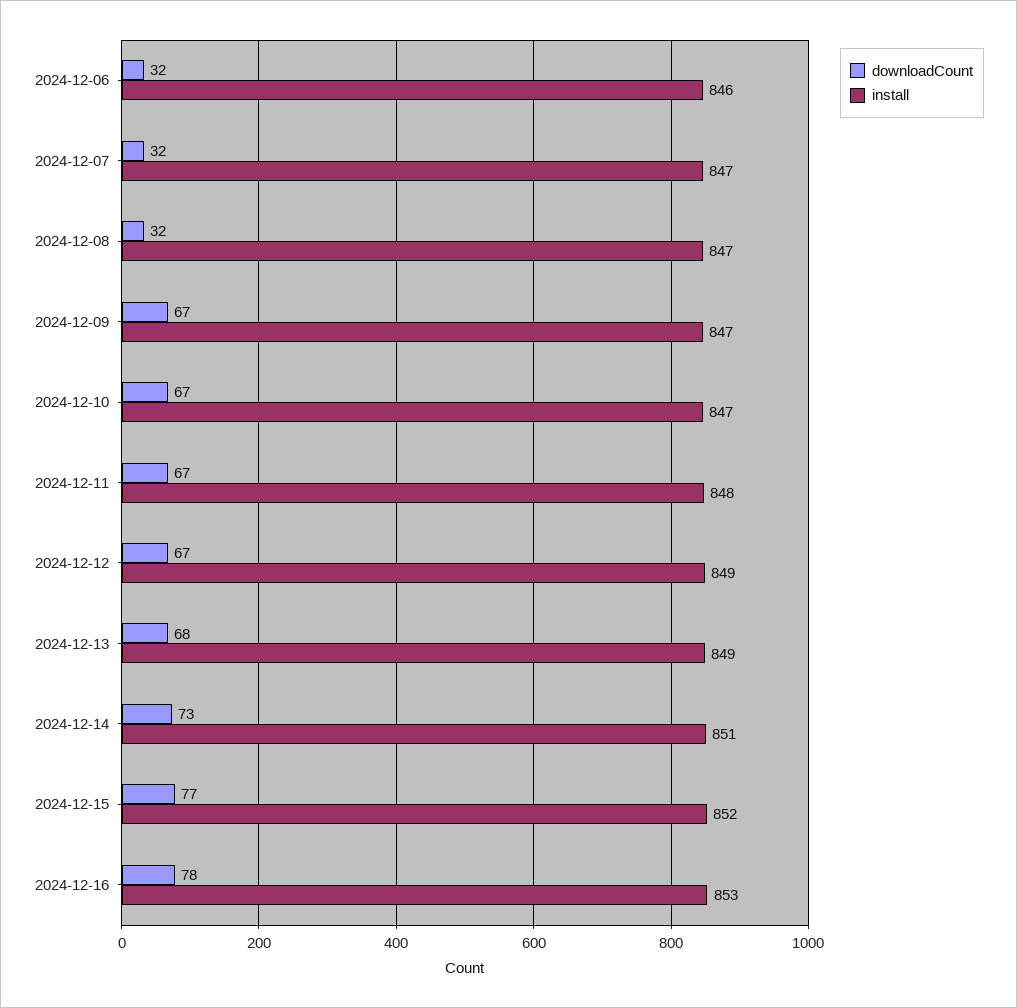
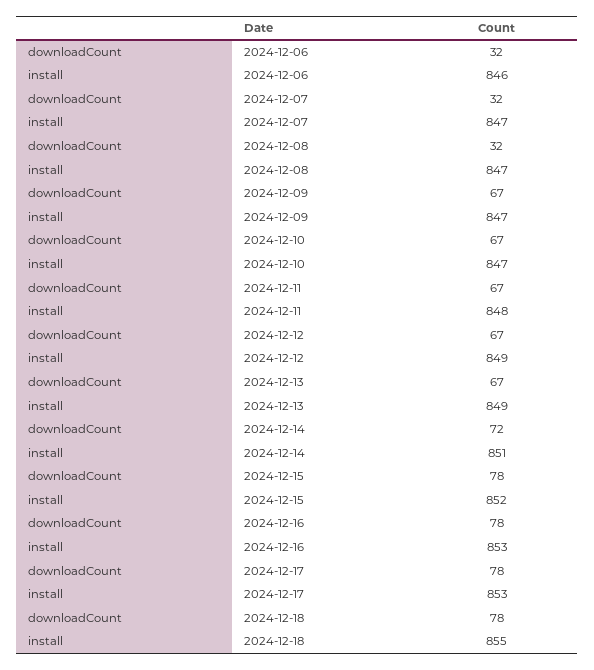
downloadCount, 2024-12-13: 68 -> 67
downloadCount, 2024-12-14: 73 -> 72
downloadCount, 2024-12-15: 77 -> 78
downloadCount, 2024-12-17: none -> 78
install, 2024-12-17: none -> 853
downloadCount, 2024-12-18: none -> 78
install, 2024-12-18: none -> 855

